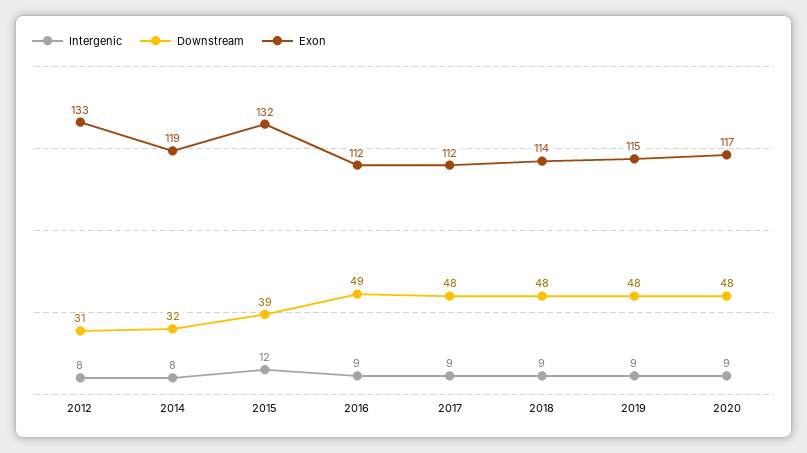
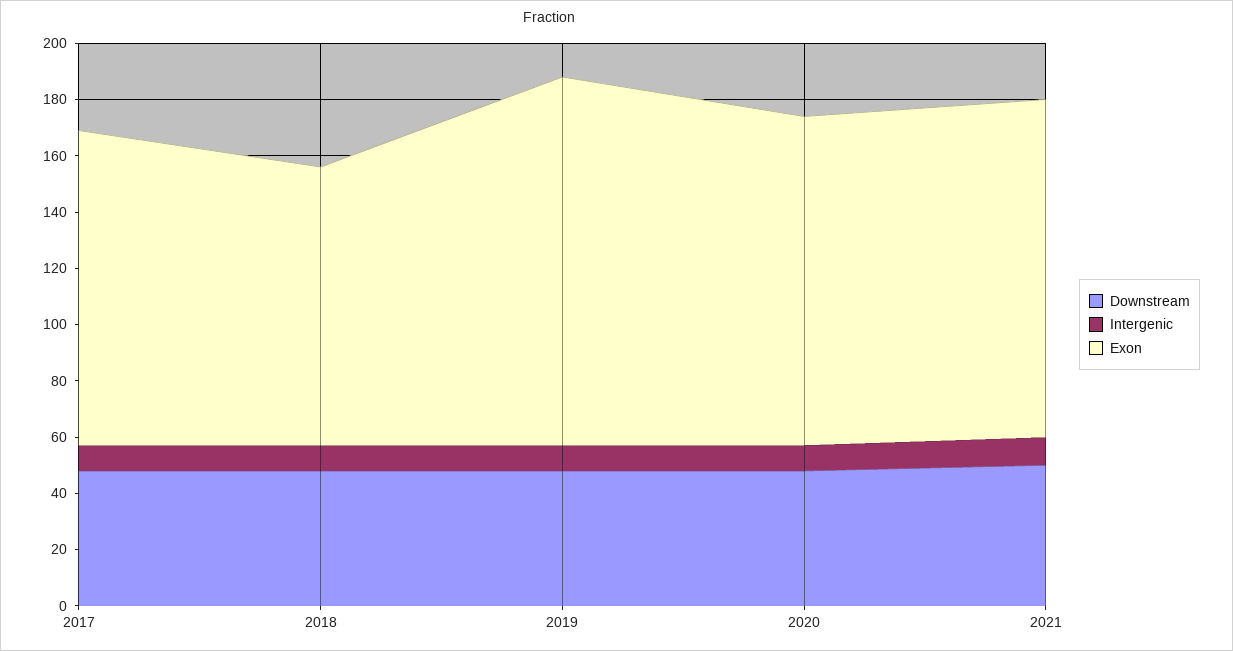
Intergenic, 2012: 8 -> none
Downstream, 2012: 31 -> none
Exon, 2012: 133 -> none
Intergenic, 2014: 8 -> none
Downstream, 2014: 32 -> none
Exon, 2014: 119 -> none
Intergenic, 2015: 12 -> none
Downstream, 2015: 39 -> none
Exon, 2015: 132 -> none
Intergenic, 2016: 9 -> none
Downstream, 2016: 49 -> none
Exon, 2016: 112 -> none
Exon, 2018: 114 -> 100
Exon, 2019: 115 -> 130
Downstream, 2021: none -> 50
Intergenic, 2021: none -> 10
Exon, 2021: none -> 120

